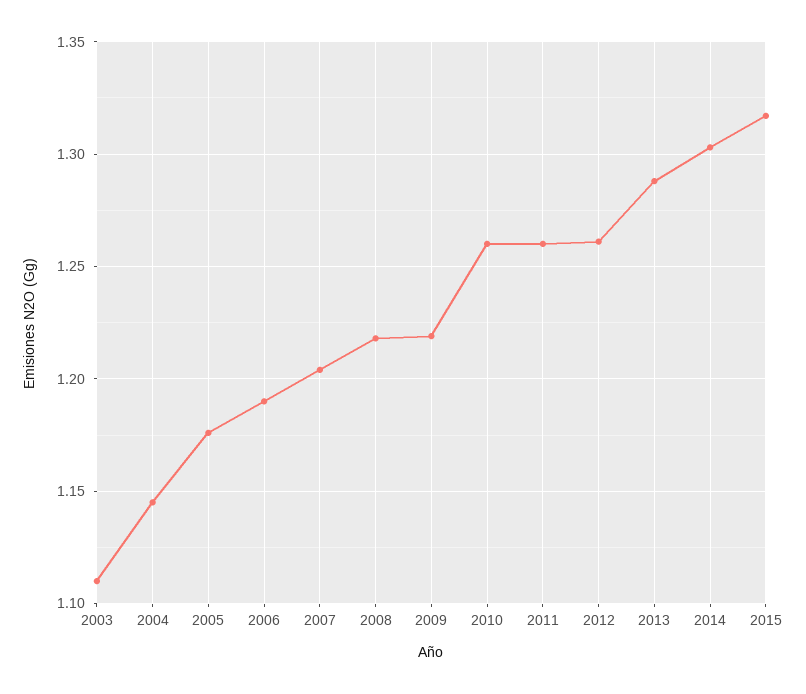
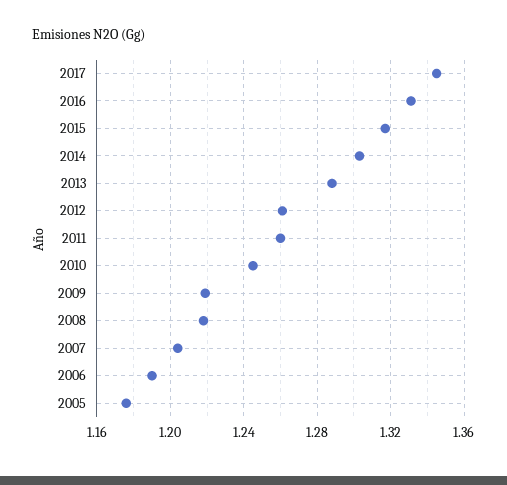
2003: 1.11 -> none
2004: 1.145 -> none
2010: 1.26 -> 1.245
2017: none -> 1.345
2016: none -> 1.33

